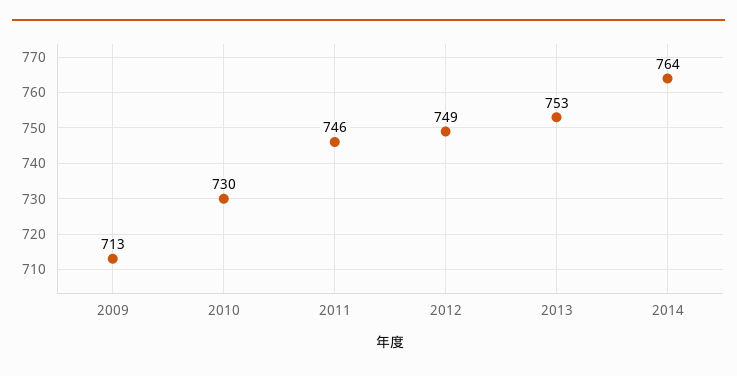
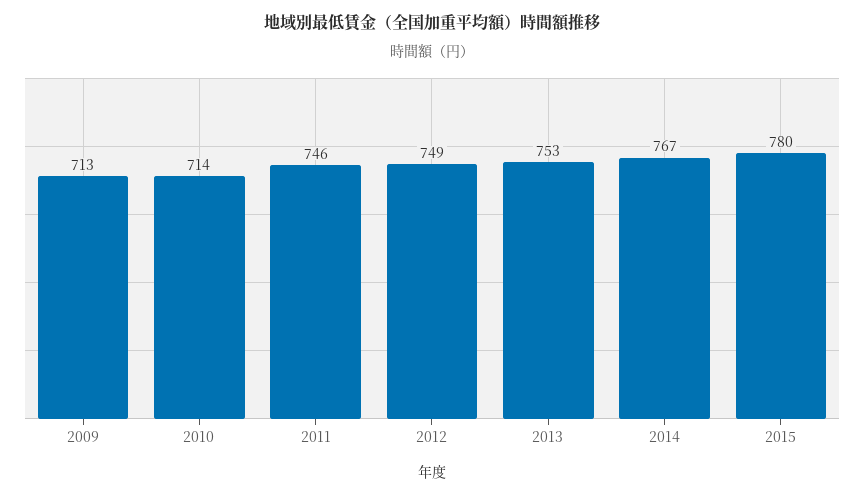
2010: 730 -> 714
2014: 764 -> 767
2015: none -> 780

